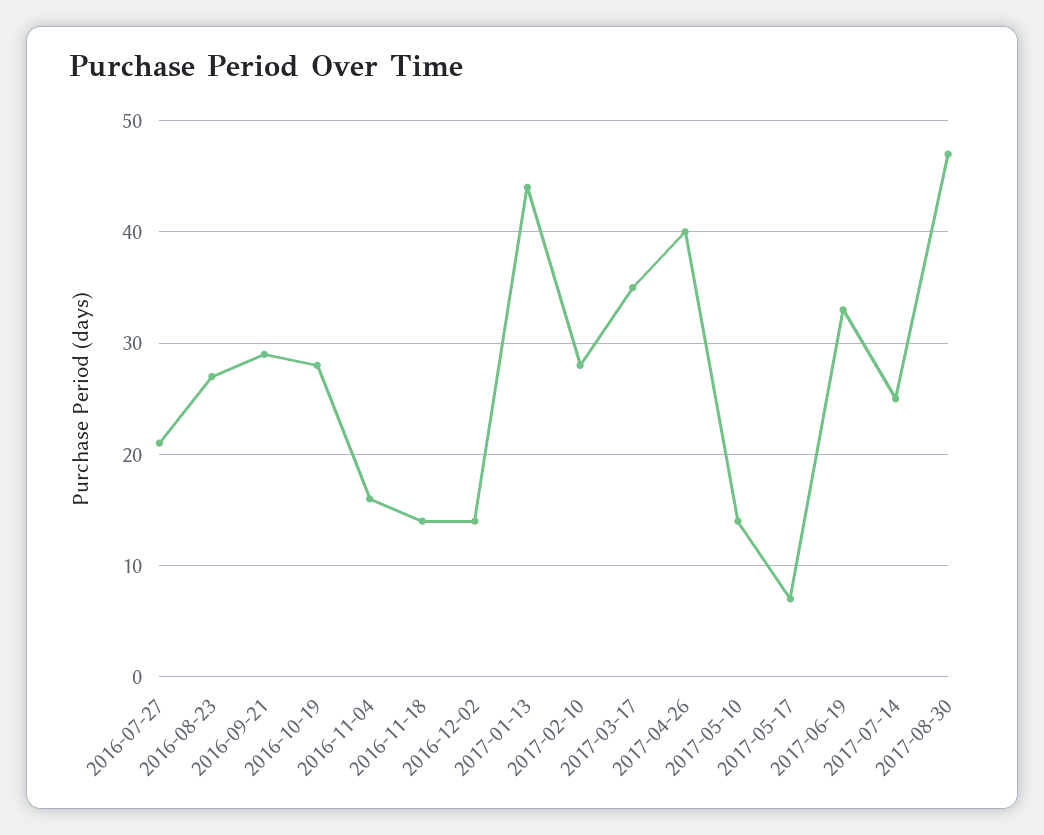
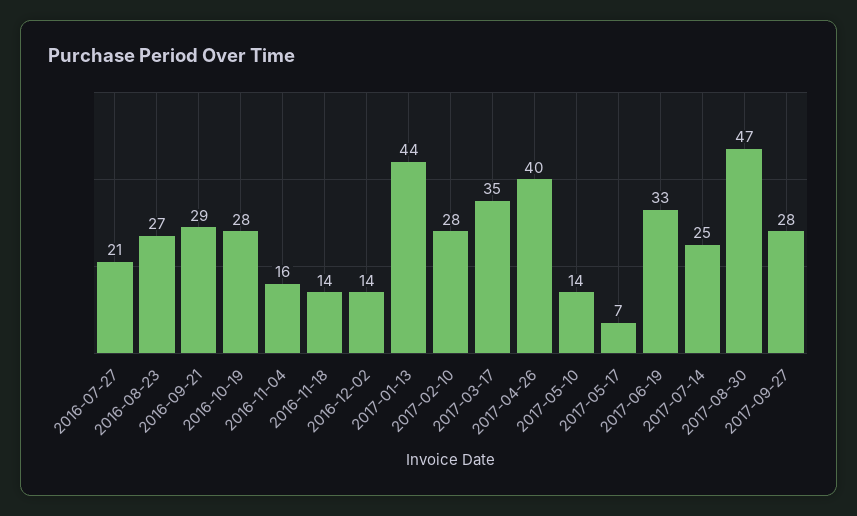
2017-09-27: none -> 28

